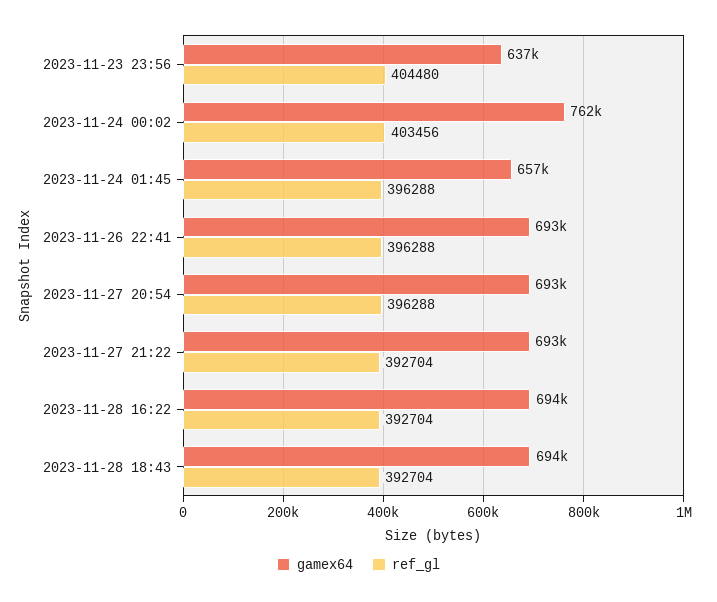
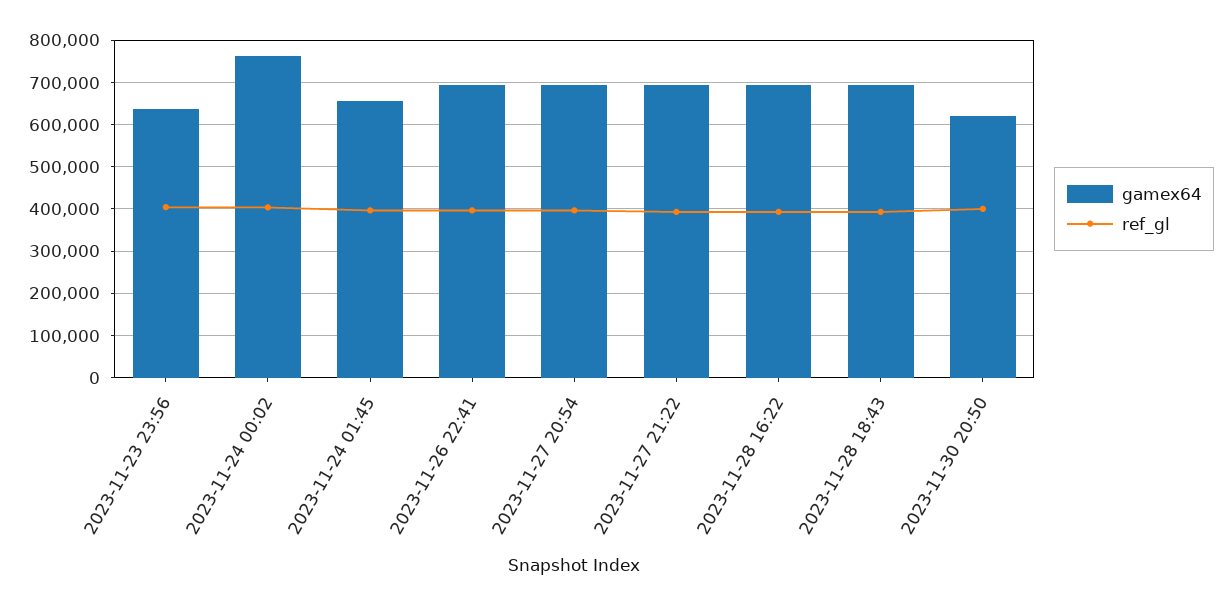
gamex64, 2023-11-30 20:50: none -> 620000
ref_gl, 2023-11-30 20:50: none -> 400000

